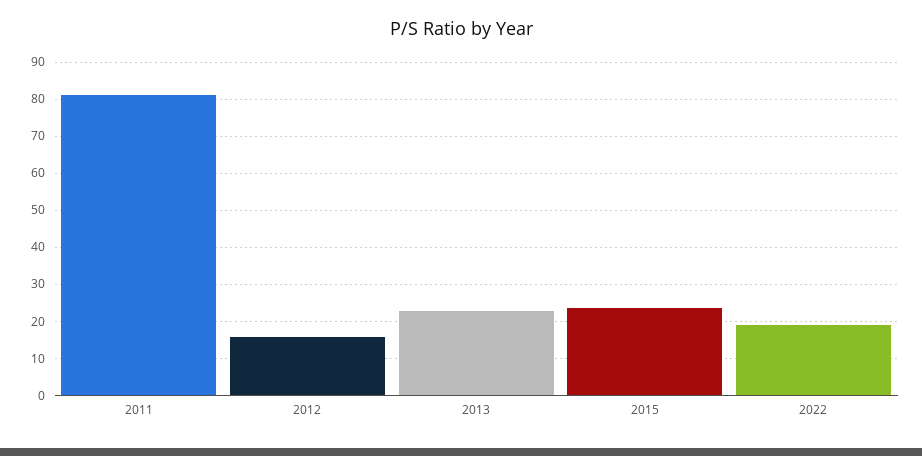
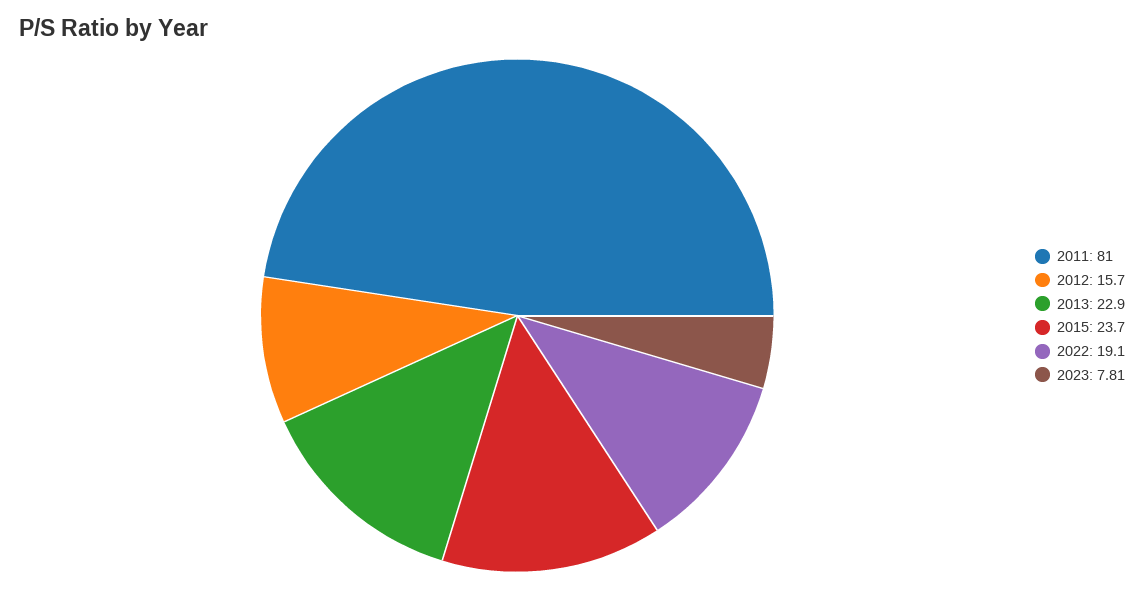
2023: none -> 7.81

